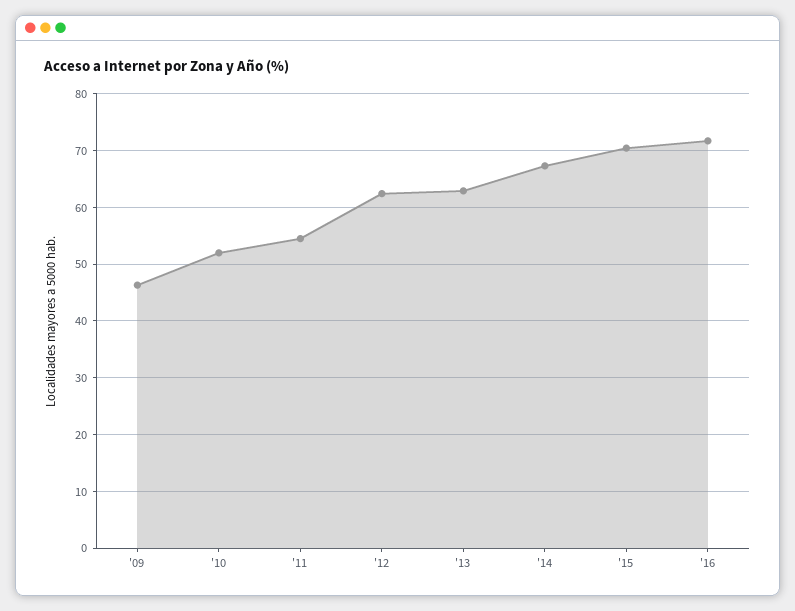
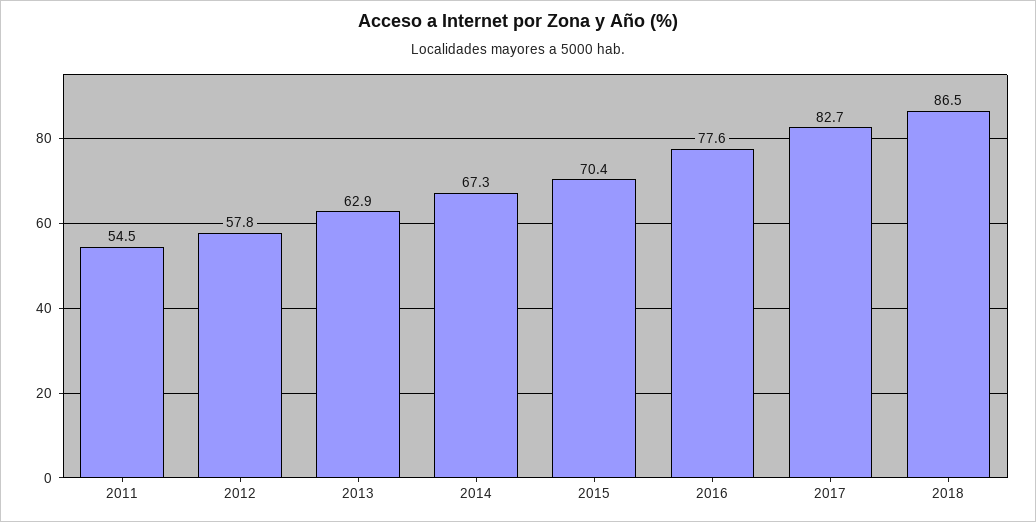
'09: 46 -> none
'10: 52 -> none
'12: 62 -> 57.8
'16: 72 -> 77.6
2017: none -> 82.7
2018: none -> 86.5

